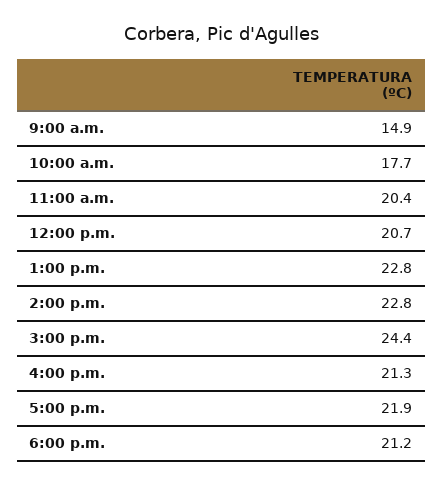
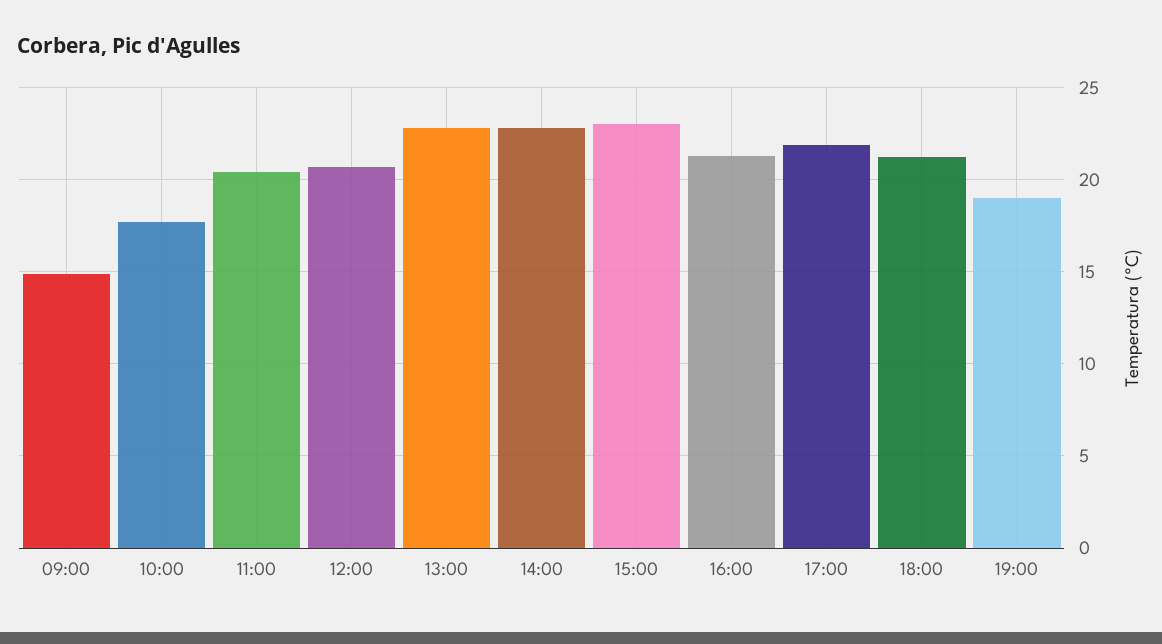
3:00 p.m.: 24.4 -> 23
19:00: none -> 19

